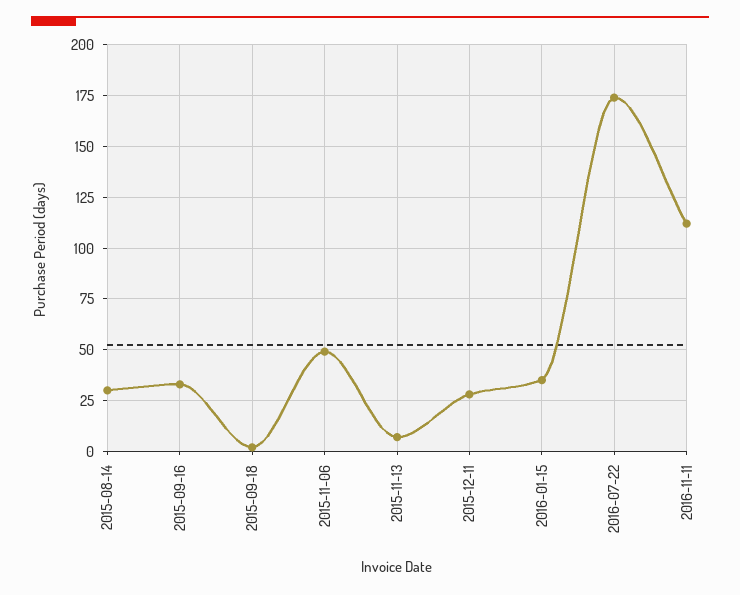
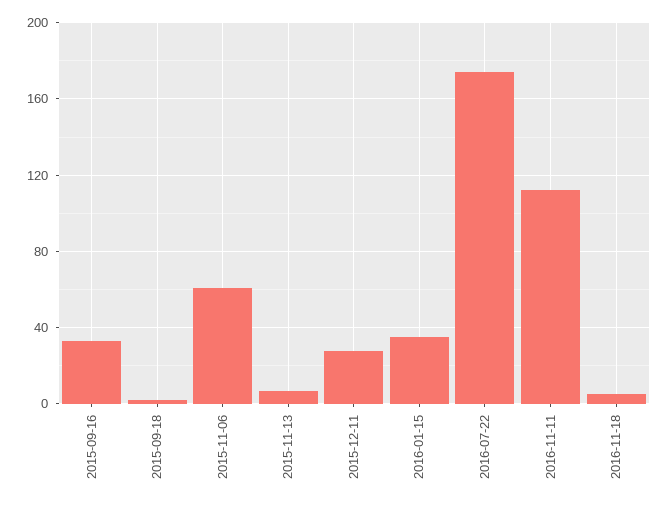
2015-08-14: 30 -> none
2015-11-06: 50 -> 60
2016-11-18: none -> 5

